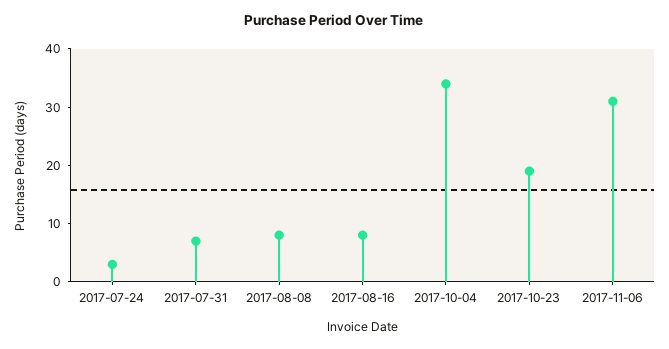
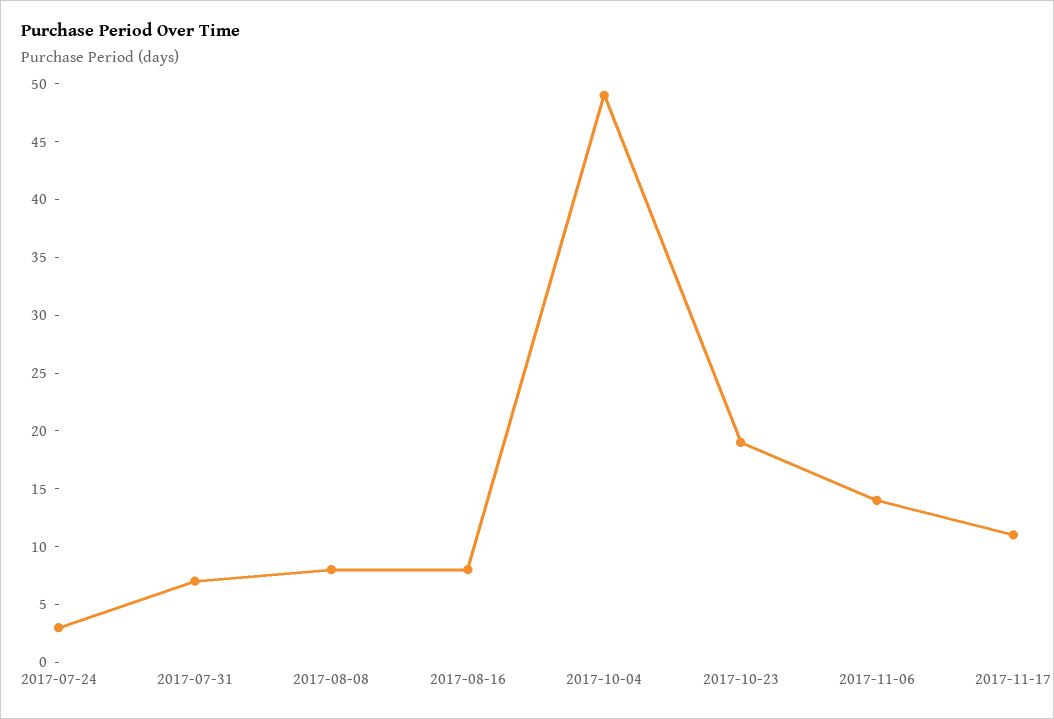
2017-10-04: 35 -> 49
2017-11-06: 30 -> 14
2017-11-17: none -> 11

